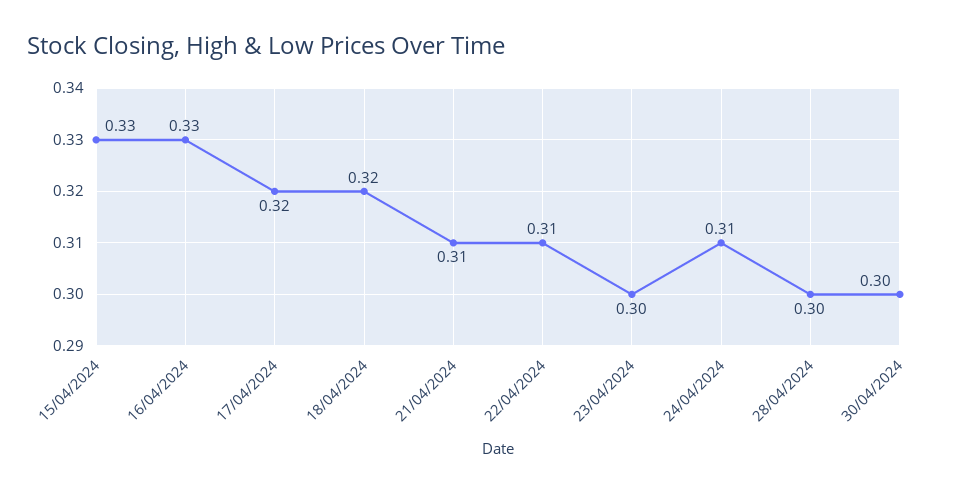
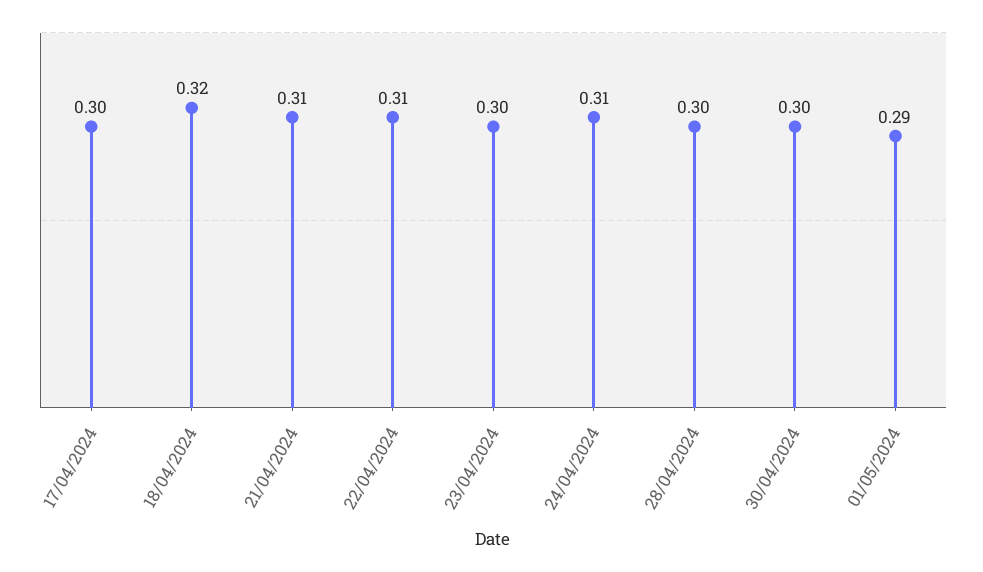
15/04/2024: 0.33 -> none
16/04/2024: 0.33 -> none
17/04/2024: 0.32 -> 0.3
01/05/2024: none -> 0.29

